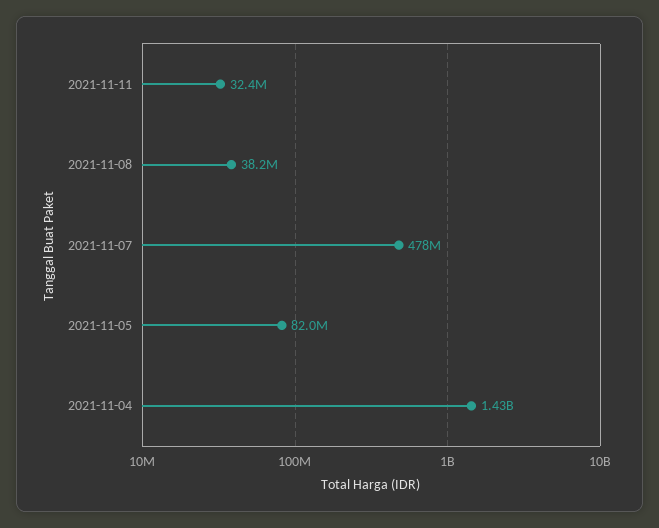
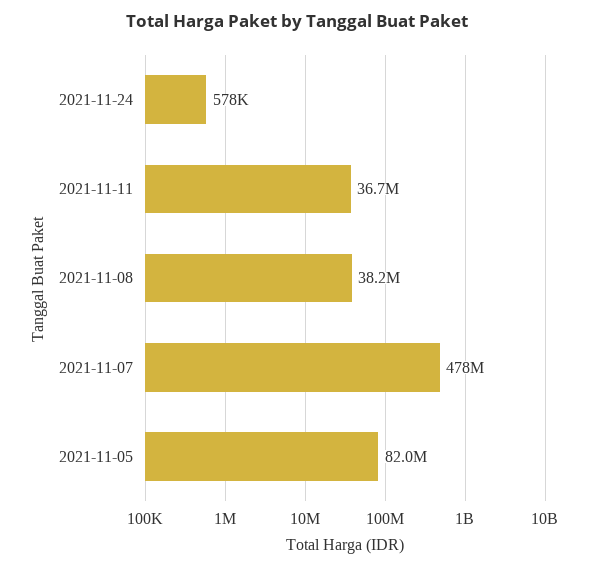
2021-11-11: 32400000 -> 36700000
2021-11-04: 1430000000 -> none
2021-11-24: none -> 578000

